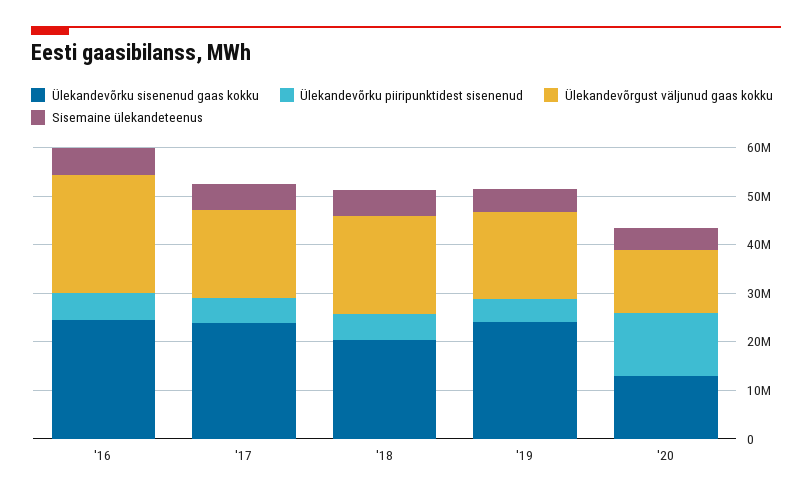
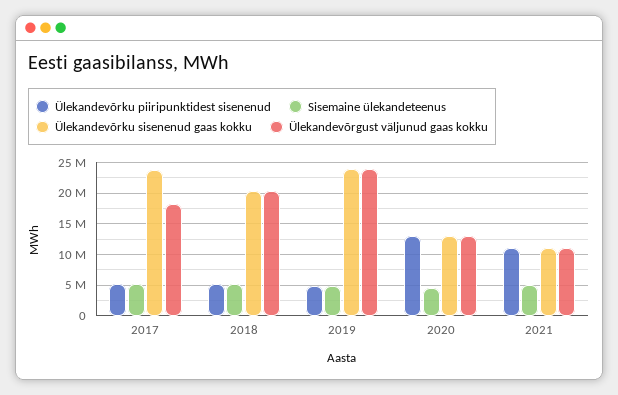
Ülekandevõrku sisenenud gaas kokku, '16: 24000000 -> none
Ülekandevõrku piiripunktidest sisenenud, '16: 6000000 -> none
Ülekandevõrgust väljunud gaas kokku, '16: 24000000 -> none
Sisemaine ülekandeteenus, '16: 6000000 -> none
Ülekandevõrgust väljunud gaas kokku, '19: 18000000 -> 24000000
Ülekandevõrku piiripunktidest sisenenud, 2021: none -> 11000000
Sisemaine ülekandeteenus, 2021: none -> 5000000
Ülekandevõrku sisenenud gaas kokku, 2021: none -> 11000000
Ülekandevõrgust väljunud gaas kokku, 2021: none -> 11000000

